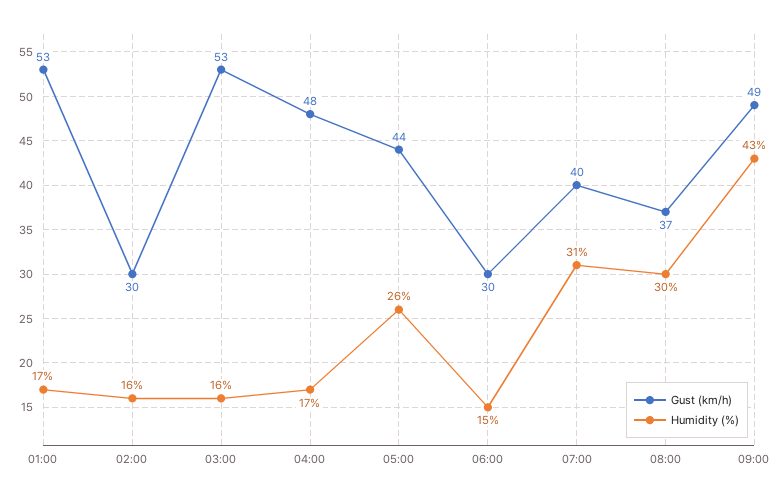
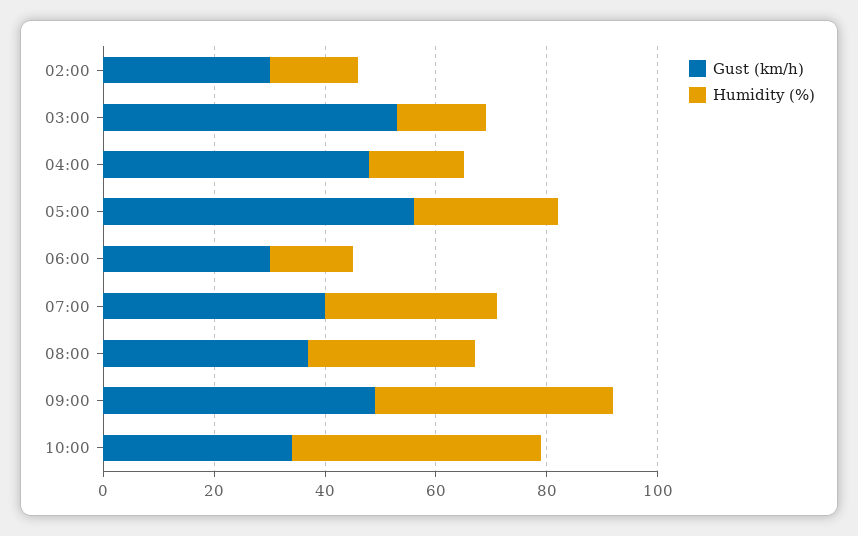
Gust (km/h), 01:00: 53 -> none
Humidity (%), 01:00: 17 -> none
Gust (km/h), 05:00: 44 -> 55
Gust (km/h), 10:00: none -> 35
Humidity (%), 10:00: none -> 45

